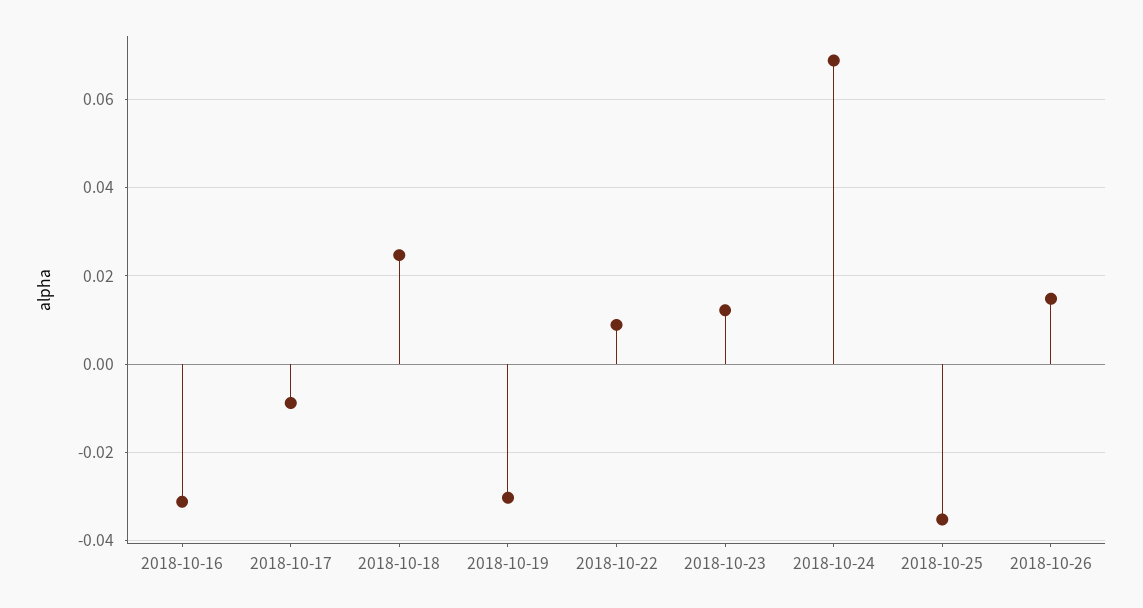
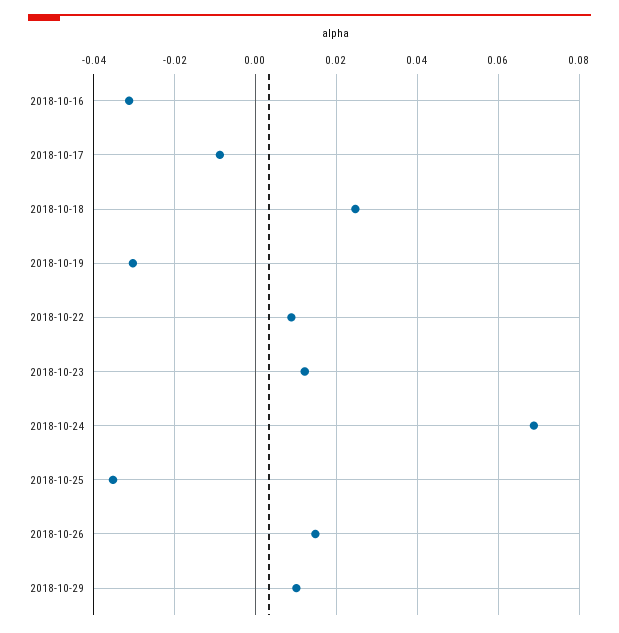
2018-10-29: none -> 0.01

